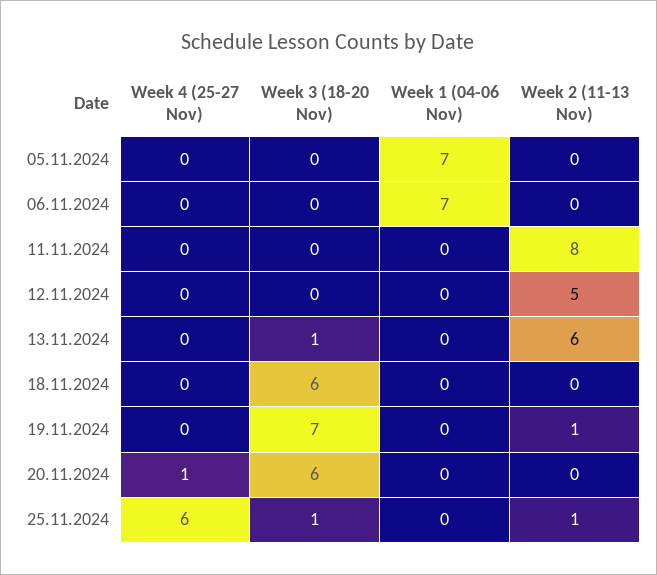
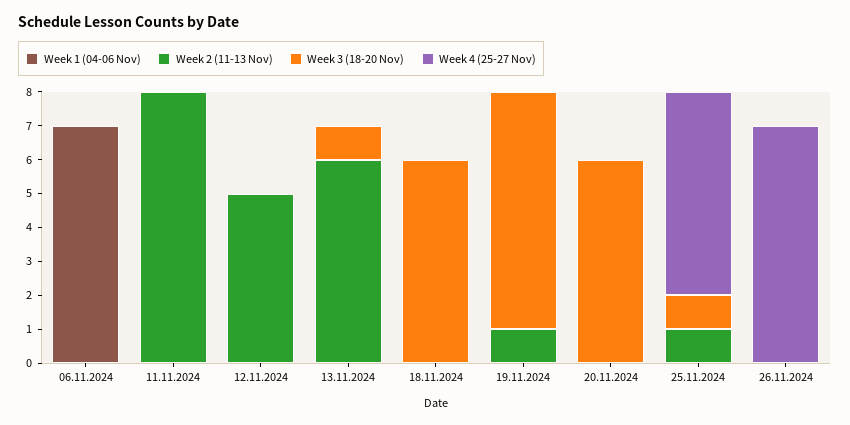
Week 4 (25-27 Nov), 05.11.2024: 0 -> none
Week 3 (18-20 Nov), 05.11.2024: 0 -> none
Week 1 (04-06 Nov), 05.11.2024: 7 -> none
Week 2 (11-13 Nov), 05.11.2024: 0 -> none
Week 4 (25-27 Nov), 20.11.2024: 1 -> 0
Week 1 (04-06 Nov), 26.11.2024: none -> 0
Week 2 (11-13 Nov), 26.11.2024: none -> 0
Week 3 (18-20 Nov), 26.11.2024: none -> 0
Week 4 (25-27 Nov), 26.11.2024: none -> 7

